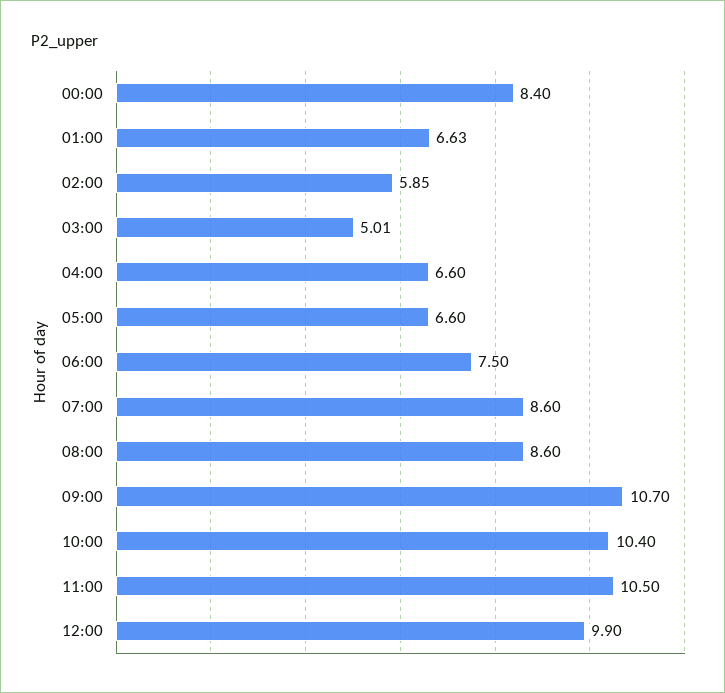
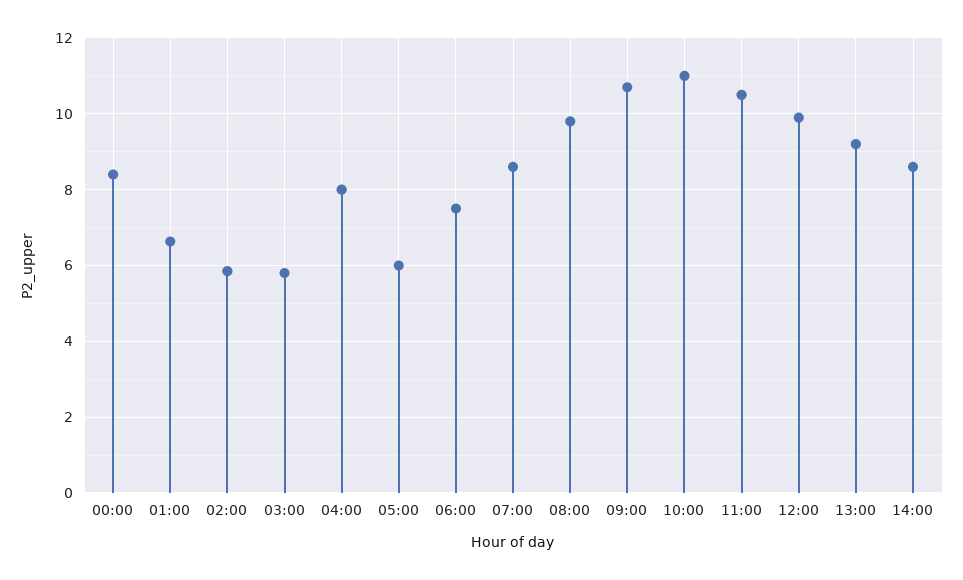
03:00: 5.01 -> 5.8
04:00: 6.6 -> 8
05:00: 6.6 -> 6
08:00: 8.6 -> 9.8
10:00: 10.4 -> 11
13:00: none -> 9.2
14:00: none -> 8.6

